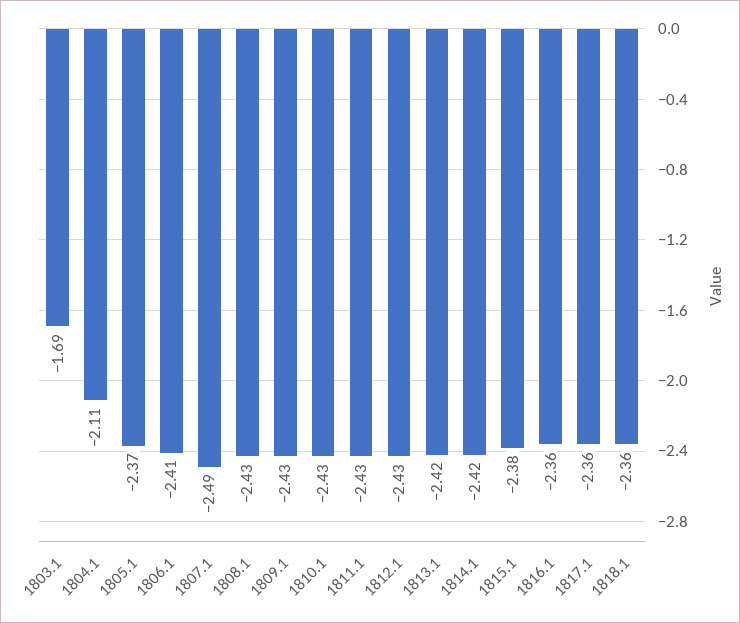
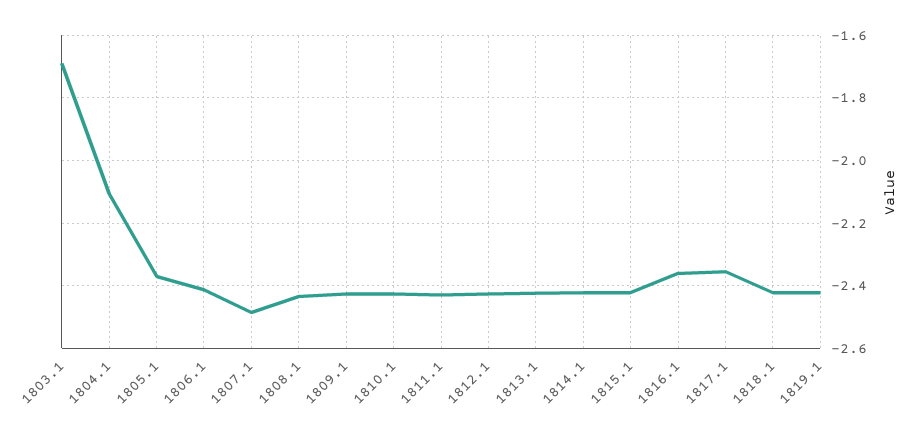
1815.1: -2.38 -> -2.42
1818.1: -2.36 -> -2.42
1819.1: none -> -2.42

